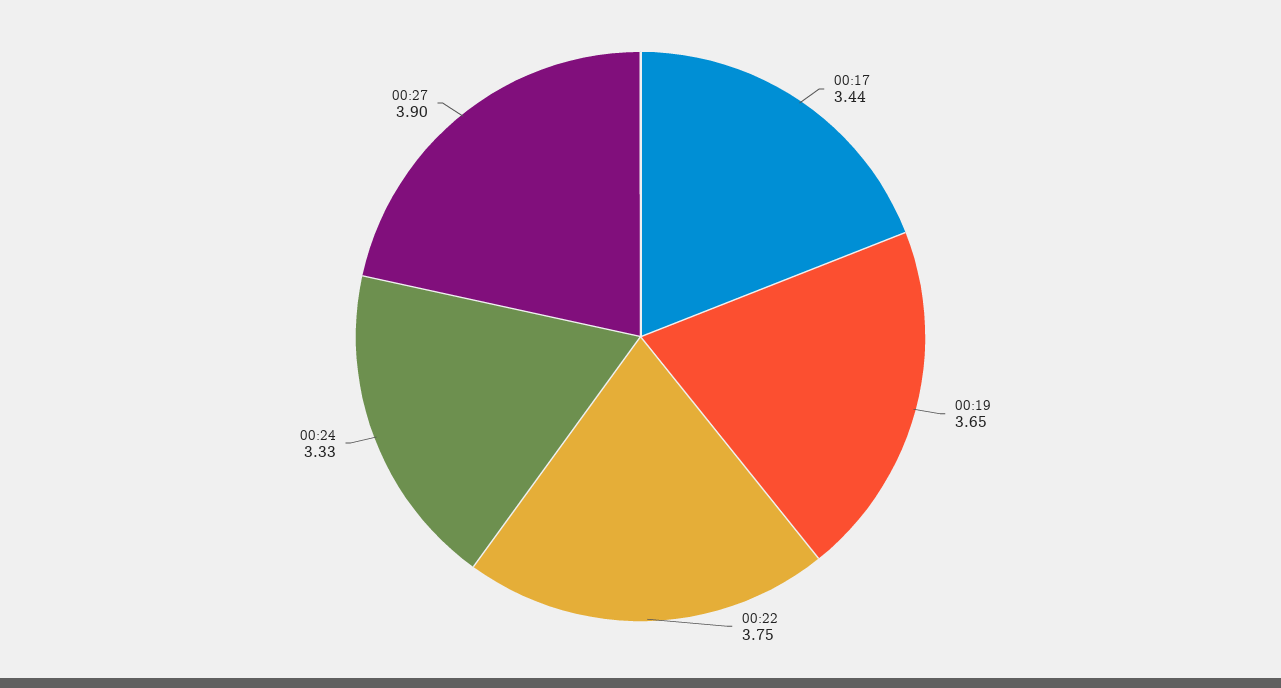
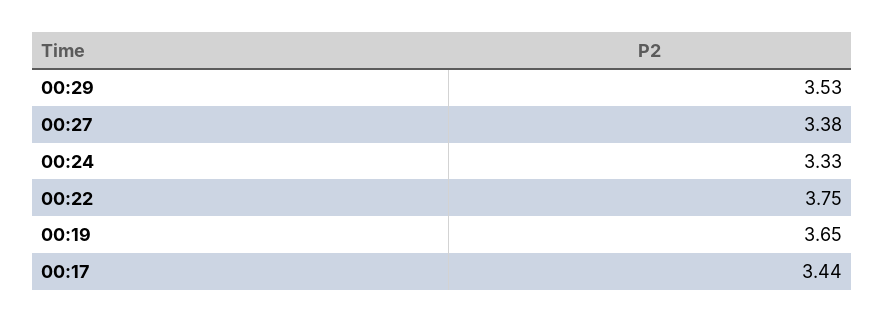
00:27: 3.9 -> 3.38
00:29: none -> 3.53

